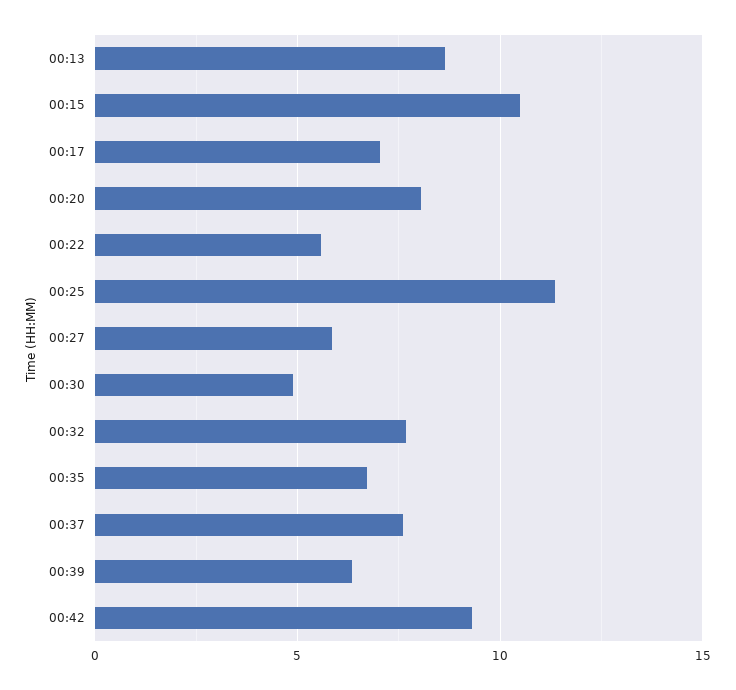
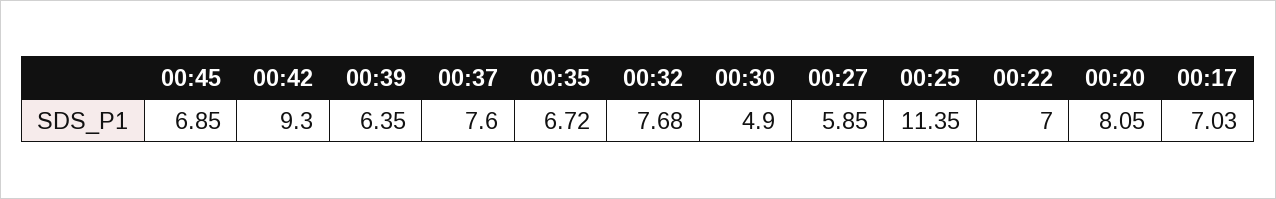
00:13: 8.5 -> none
00:15: 10.5 -> none
00:22: 5.5 -> 7
00:45: none -> 6.85

